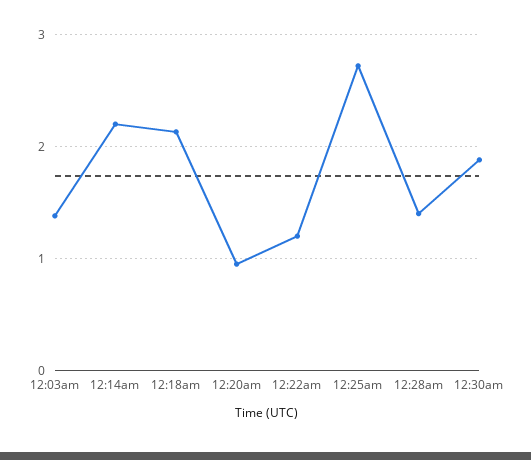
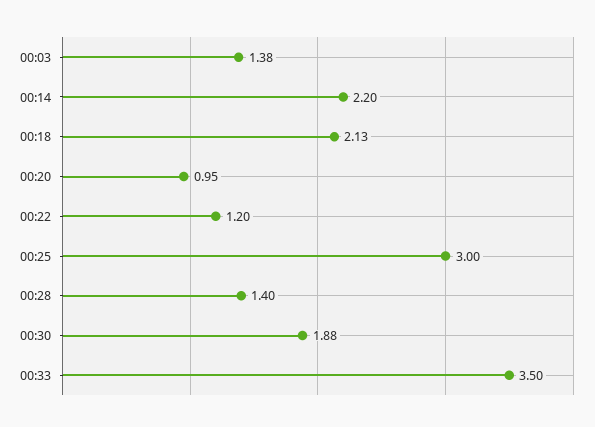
12:25am: 2.7 -> 3
00:33: none -> 3.5

